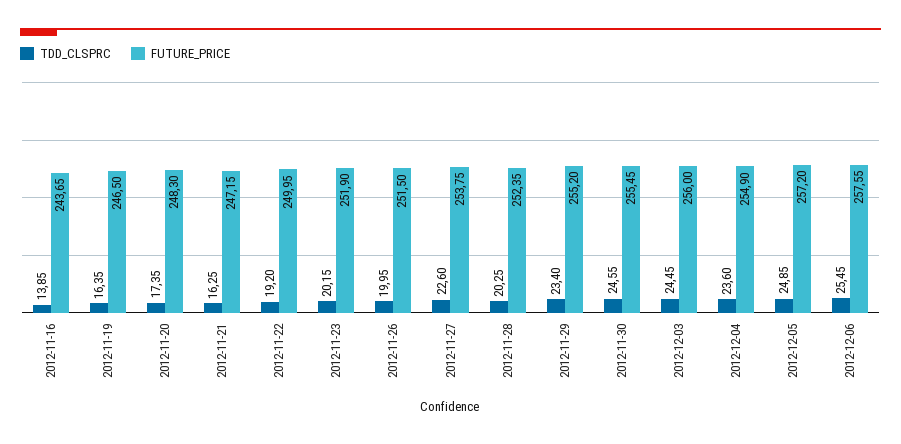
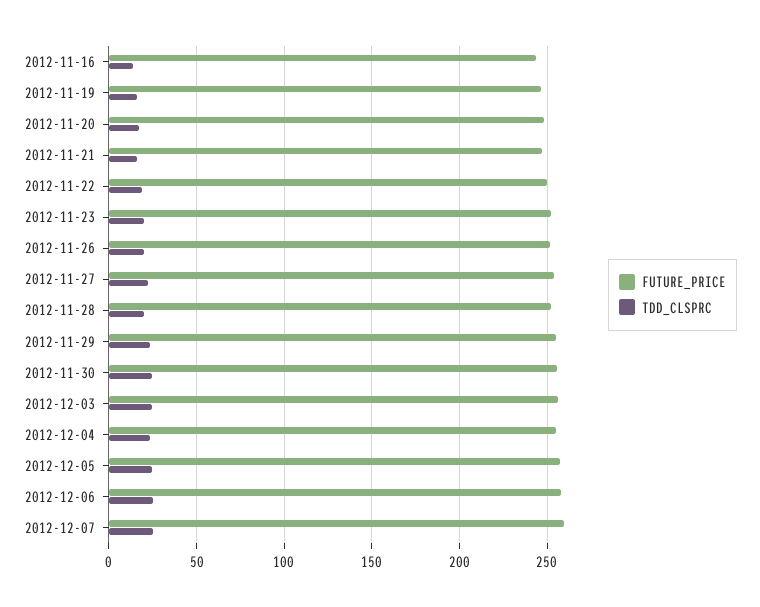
FUTURE_PRICE, 2012-12-07: none -> 260
TDD_CLSPRC, 2012-12-07: none -> 25

